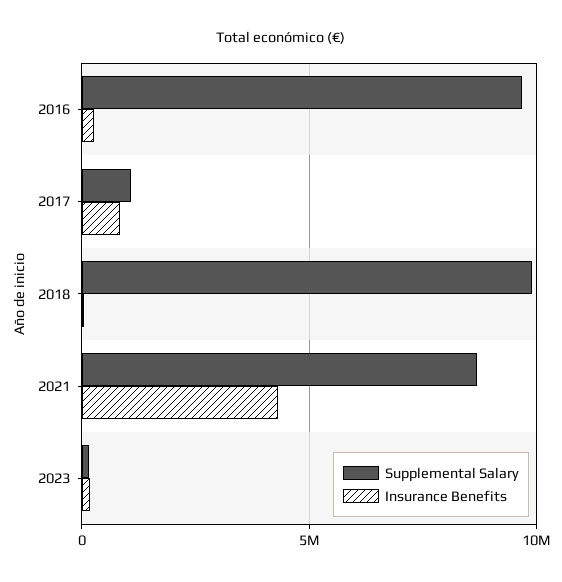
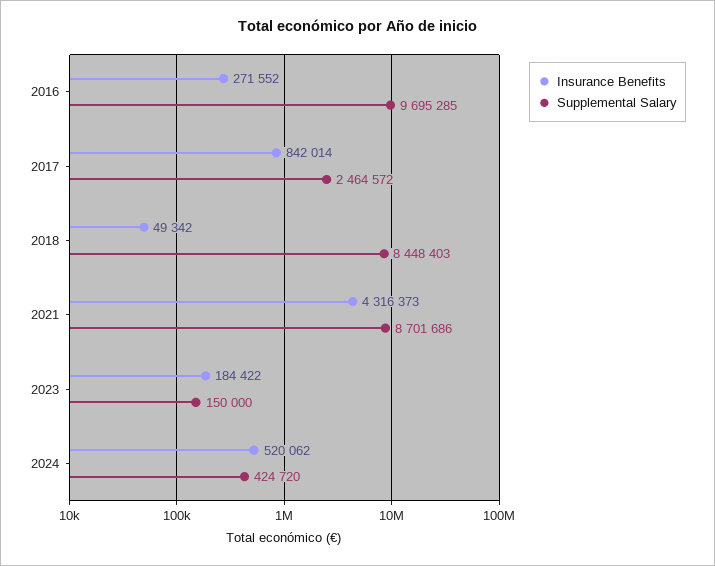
Supplemental Salary, 2017: 1000000 -> 2464572
Supplemental Salary, 2018: 10000000 -> 8448403
Insurance Benefits, 2024: none -> 520062
Supplemental Salary, 2024: none -> 424720

